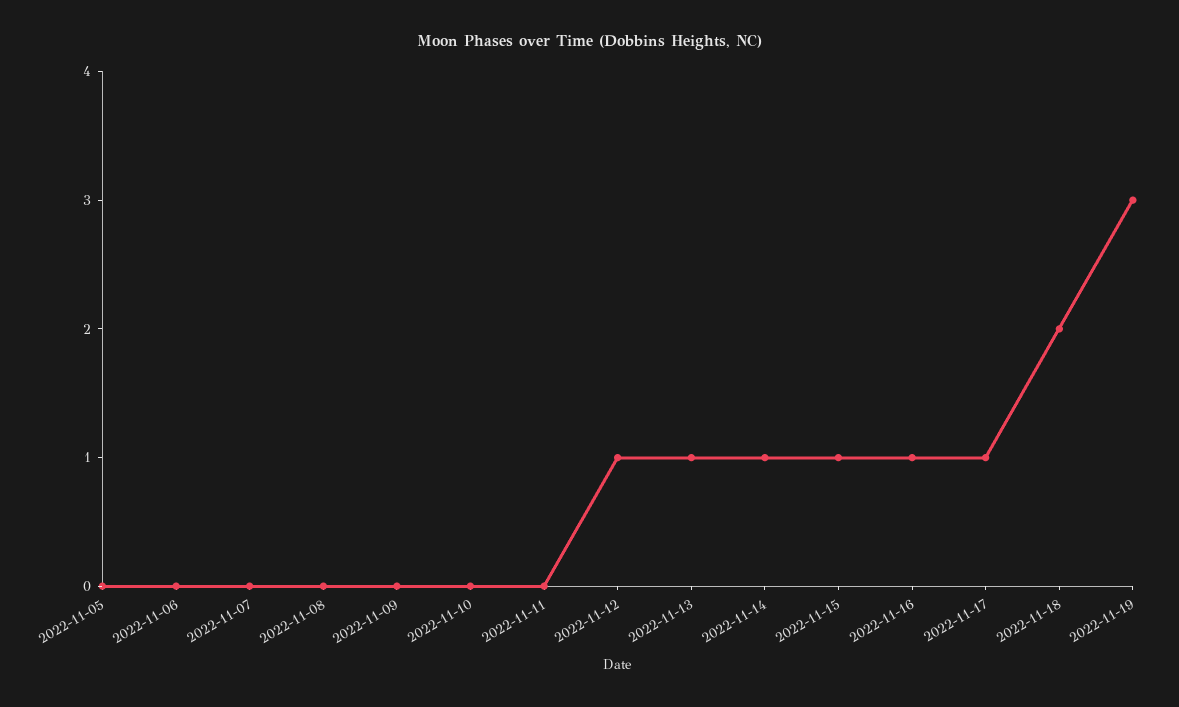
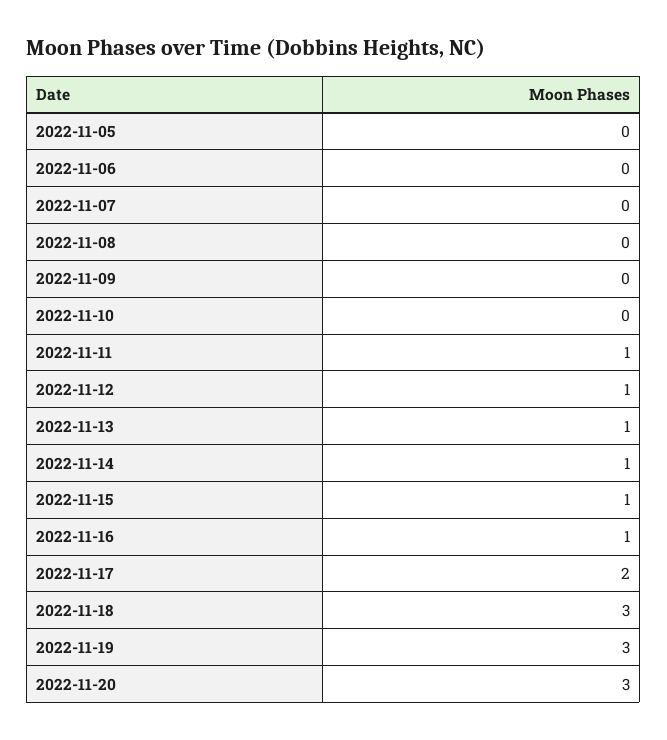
2022-11-11: 0 -> 1
2022-11-17: 1 -> 2
2022-11-18: 2 -> 3
2022-11-20: none -> 3

